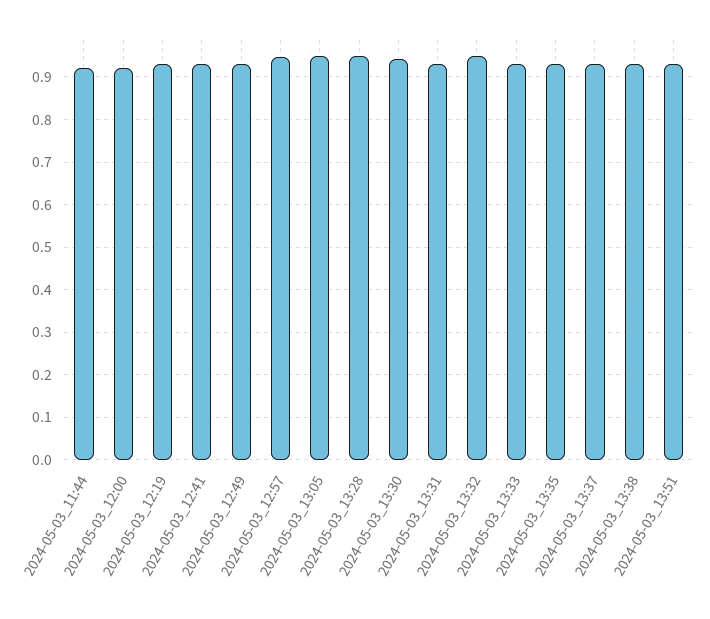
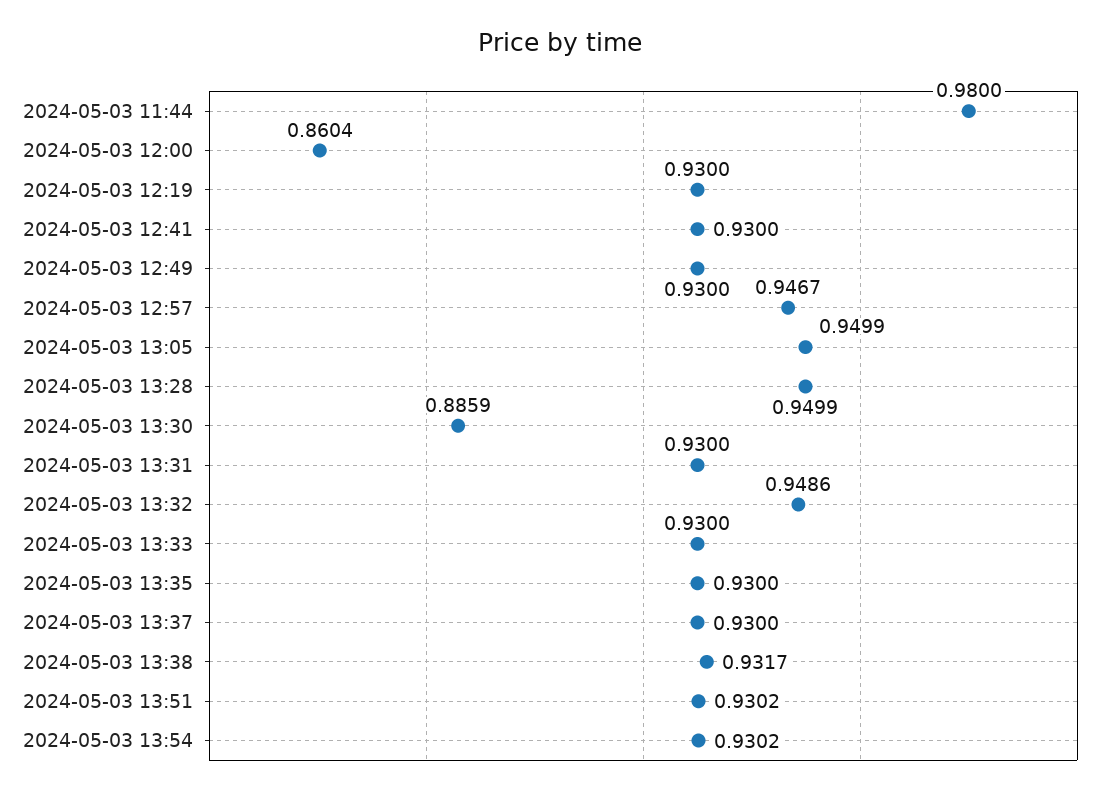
2024-05-03_11:44: 0.92 -> 0.98
2024-05-03_12:00: 0.92 -> 0.8604
2024-05-03_13:30: 0.94 -> 0.8859
2024-05-03 13:54: none -> 0.9302

